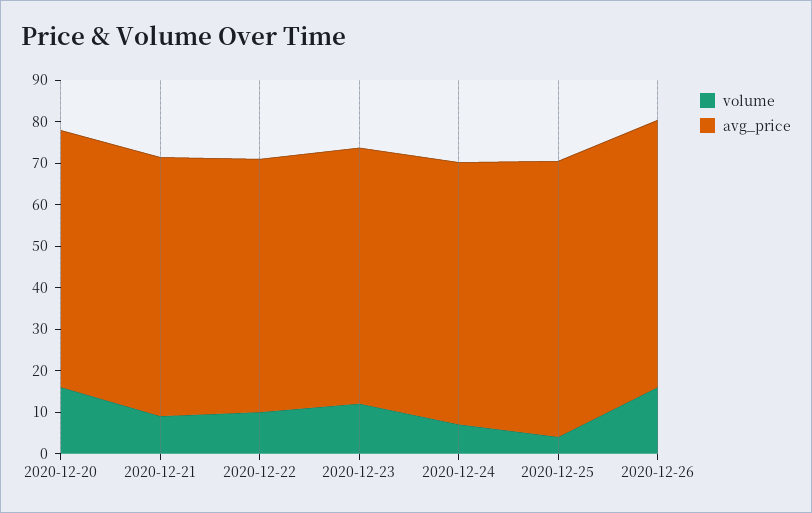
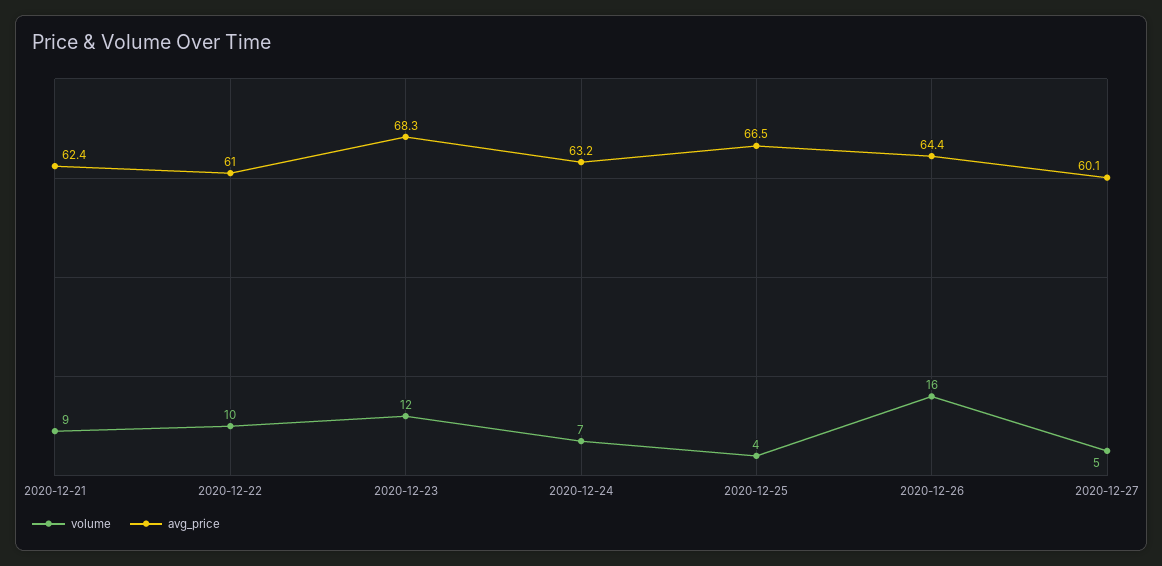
volume, 2020-12-20: 16 -> none
avg_price, 2020-12-20: 62 -> none
avg_price, 2020-12-23: 62 -> 68.3
volume, 2020-12-27: none -> 5
avg_price, 2020-12-27: none -> 60.1

